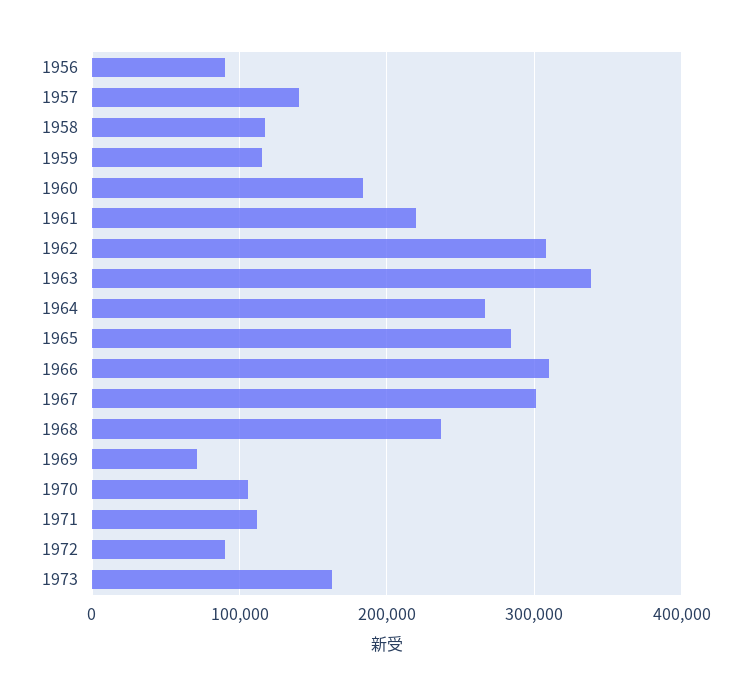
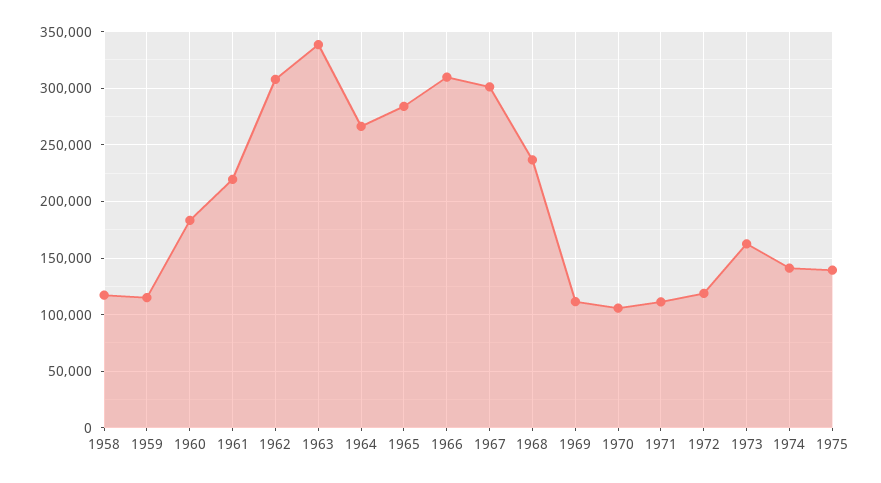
1956: 90000 -> none
1957: 140000 -> none
1969: 70000 -> 110000
1972: 90000 -> 120000
1974: none -> 140000
1975: none -> 140000

